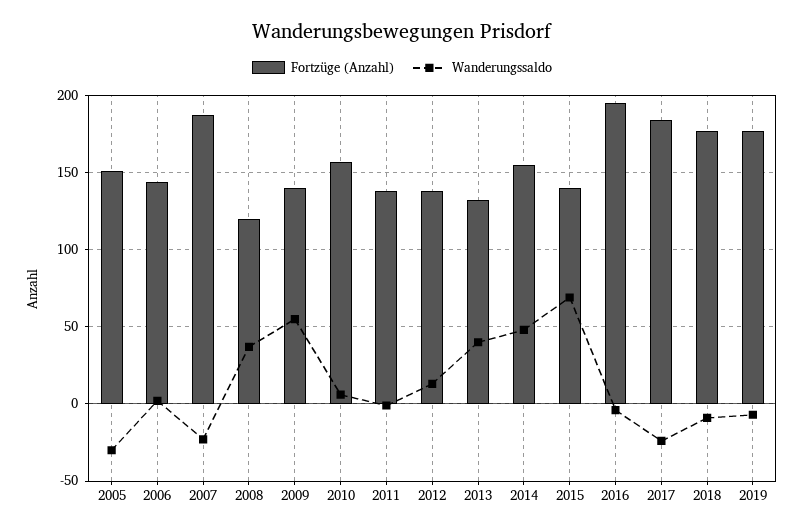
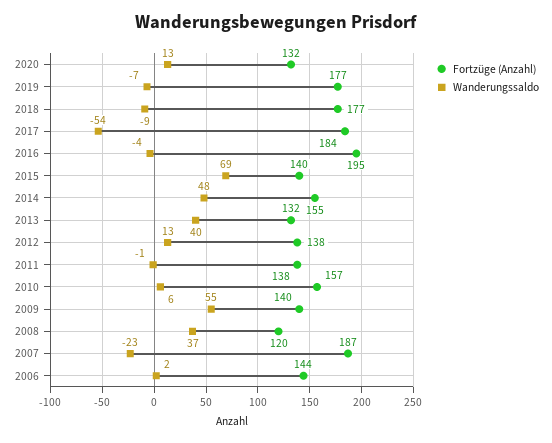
Fortzüge (Anzahl), 2005: 150 -> none
Wanderungssaldo, 2005: -30 -> none
Wanderungssaldo, 2017: -25 -> -54
Fortzüge (Anzahl), 2020: none -> 132
Wanderungssaldo, 2020: none -> 13

